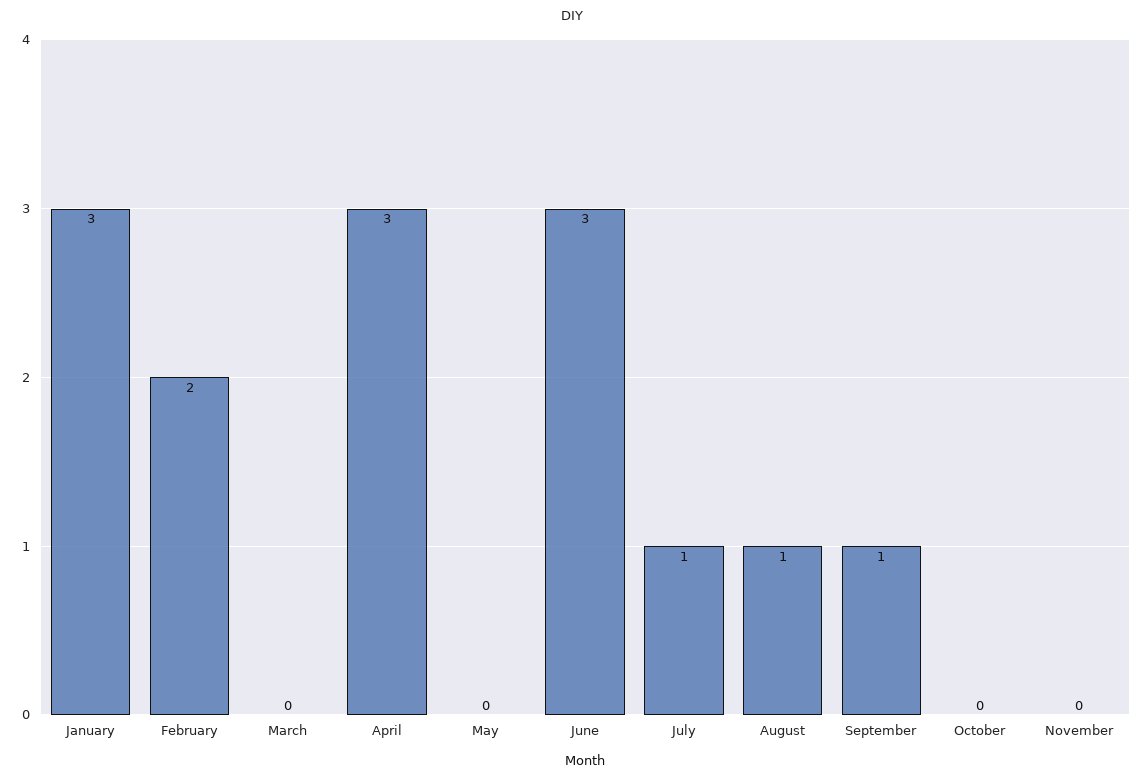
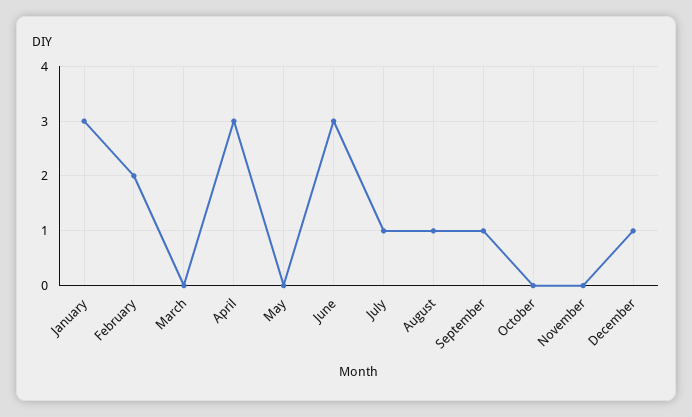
December: none -> 1

